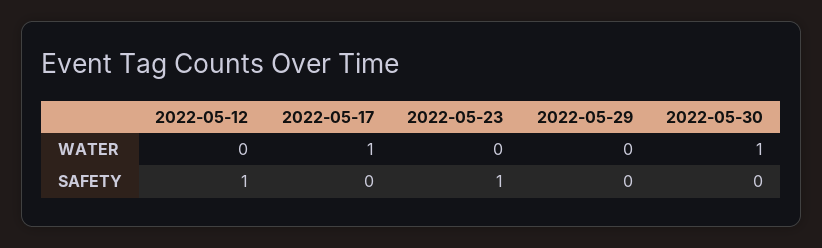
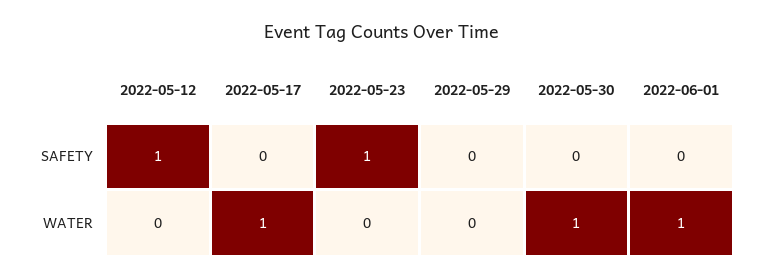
2022-06-01, SAFETY: none -> 0
2022-06-01, WATER: none -> 1

